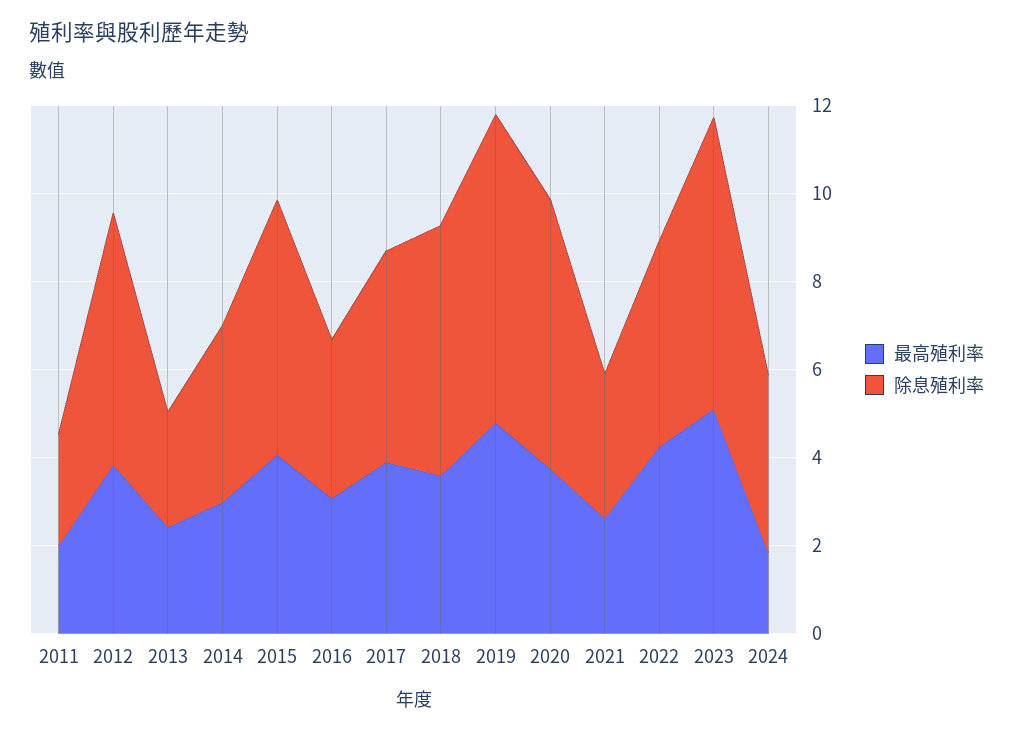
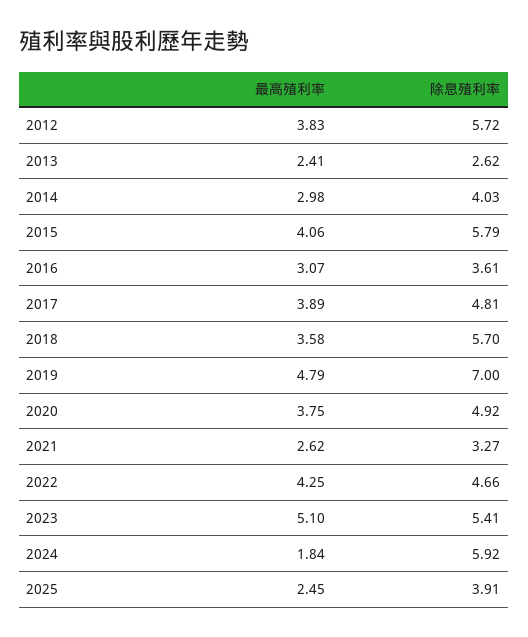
最高殖利率, 2011: 2 -> none
除息殖利率, 2011: 2.5 -> none
除息殖利率, 2020: 6 -> 4.92
除息殖利率, 2023: 6.5 -> 5.41
除息殖利率, 2024: 4 -> 5.92
最高殖利率, 2025: none -> 2.45
除息殖利率, 2025: none -> 3.91

